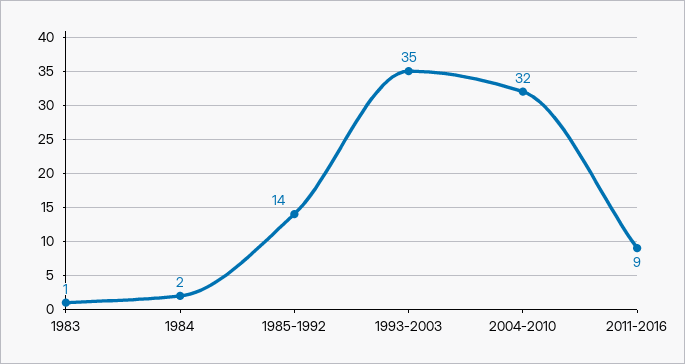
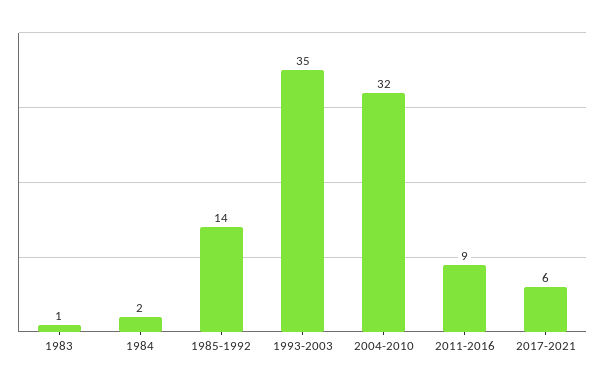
2017-2021: none -> 6

